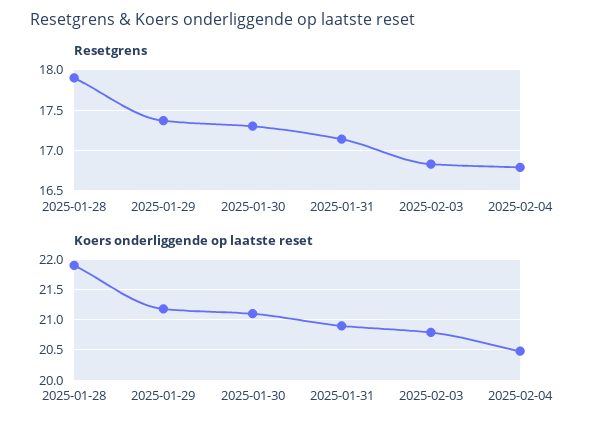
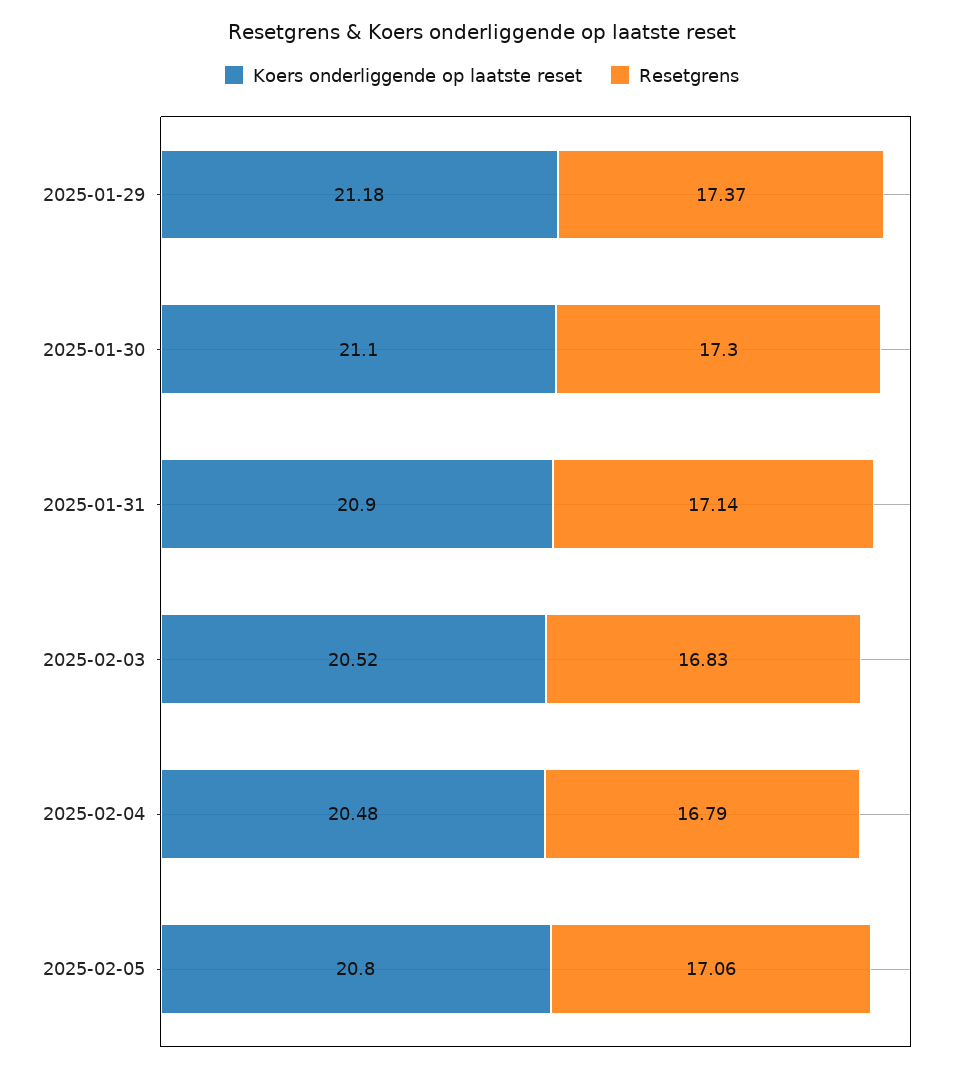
Resetgrens, 2025-01-28: 17.9 -> none
Koers onderliggende op laatste reset, 2025-01-28: 21.9 -> none
Koers onderliggende op laatste reset, 2025-02-03: 20.8 -> 20.52
Koers onderliggende op laatste reset, 2025-02-05: none -> 20.8
Resetgrens, 2025-02-05: none -> 17.06

